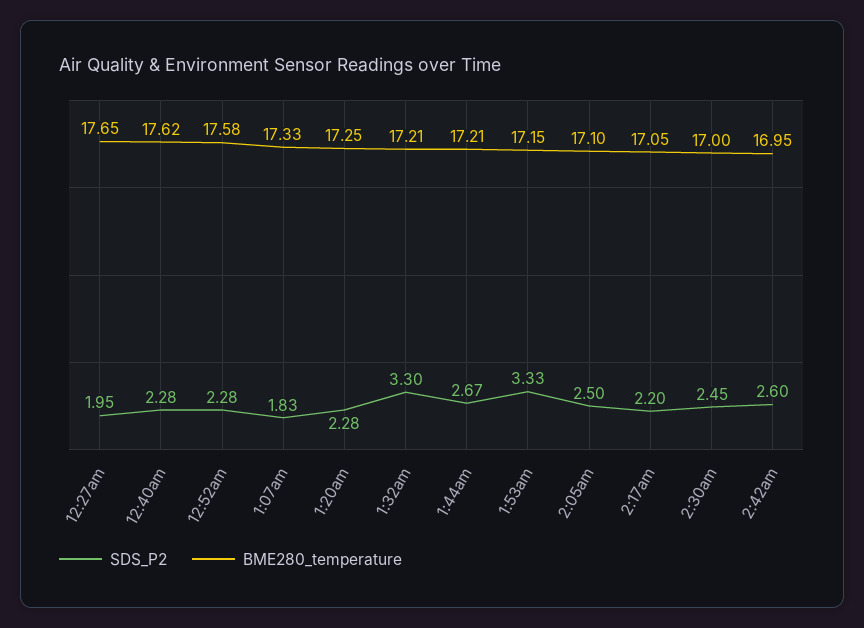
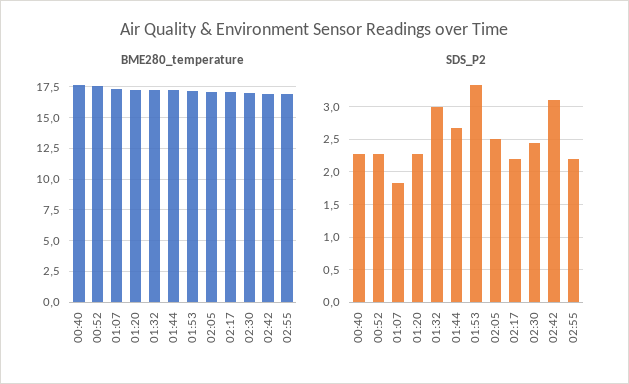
SDS_P2, 12:27am: 1.95 -> none
BME280_temperature, 12:27am: 17.65 -> none
SDS_P2, 1:32am: 3.3 -> 3
SDS_P2, 2:42am: 2.6 -> 3.1
BME280_temperature, 02:55: none -> 17
SDS_P2, 02:55: none -> 2.2

